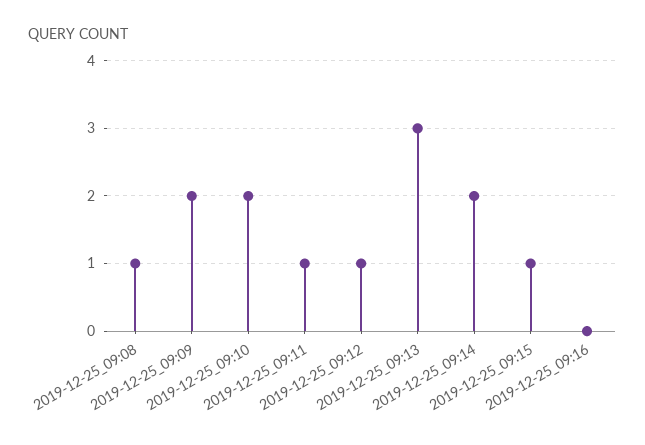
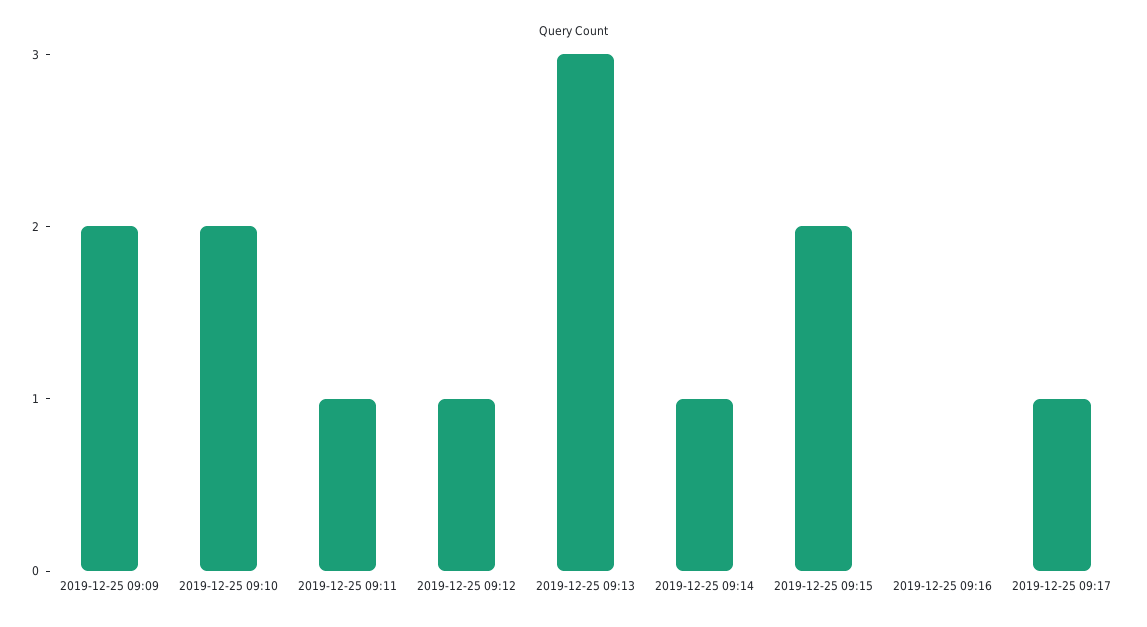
2019-12-25_09:08: 1 -> none
2019-12-25_09:14: 2 -> 1
2019-12-25_09:15: 1 -> 2
2019-12-25 09:17: none -> 1

